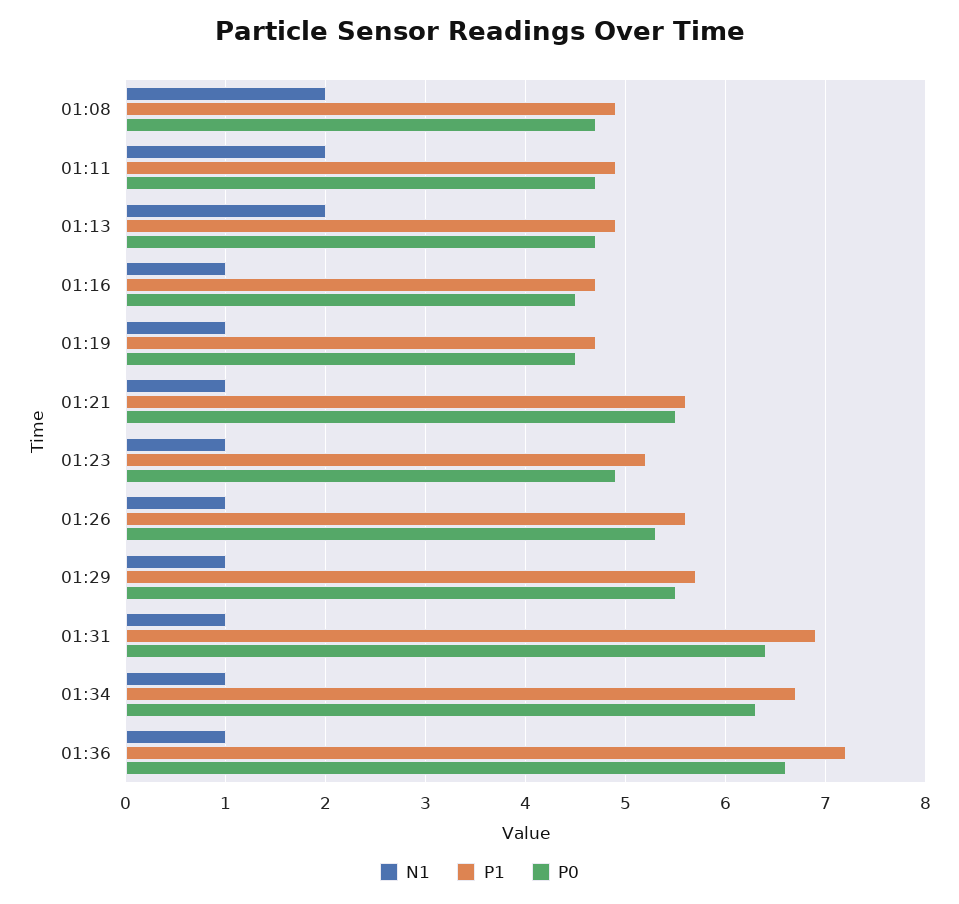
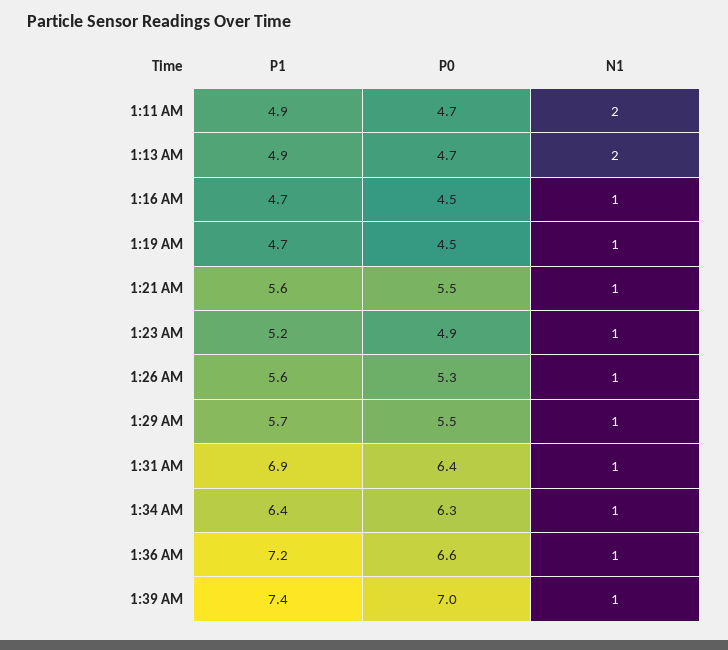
N1, 01:08: 2 -> none
P1, 01:08: 4.9 -> none
P0, 01:08: 4.7 -> none
P1, 01:34: 6.7 -> 6.4
P1, 1:39 AM: none -> 7.4
P0, 1:39 AM: none -> 7
N1, 1:39 AM: none -> 1

